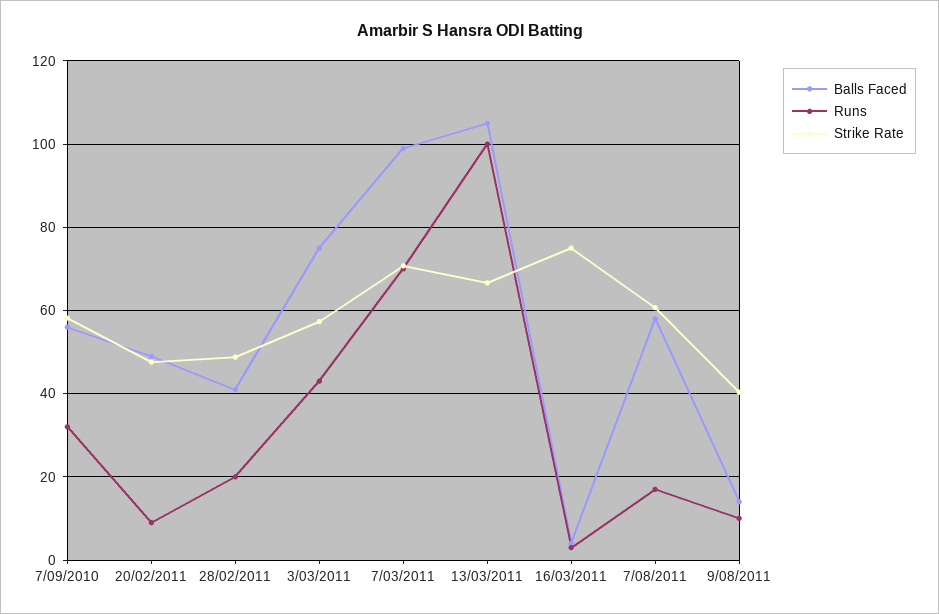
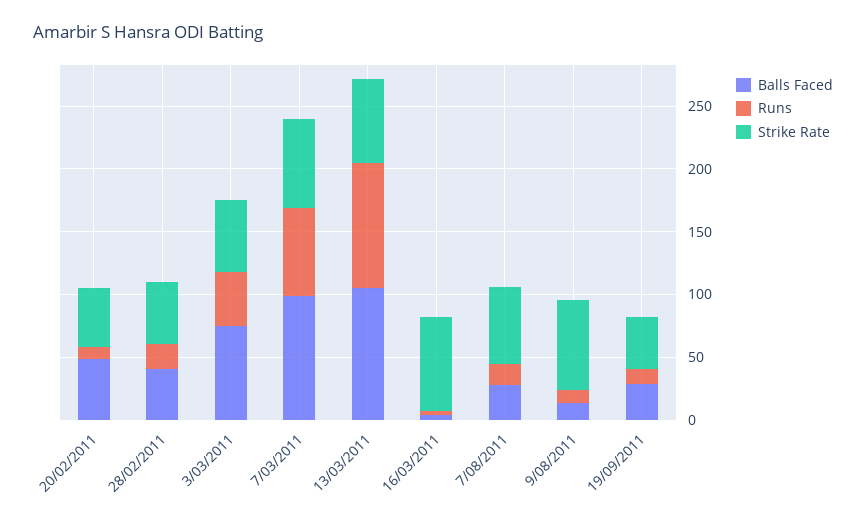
Balls Faced, 7/09/2010: 56 -> none
Runs, 7/09/2010: 32 -> none
Strike Rate, 7/09/2010: 58 -> none
Balls Faced, 7/08/2011: 58 -> 30
Strike Rate, 9/08/2011: 40 -> 70
Balls Faced, 19/09/2011: none -> 30
Runs, 19/09/2011: none -> 10
Strike Rate, 19/09/2011: none -> 40

